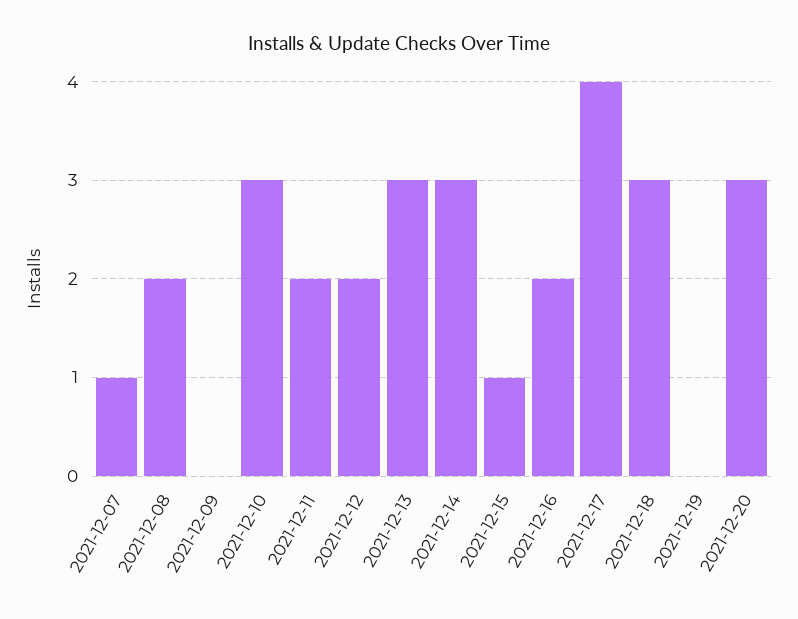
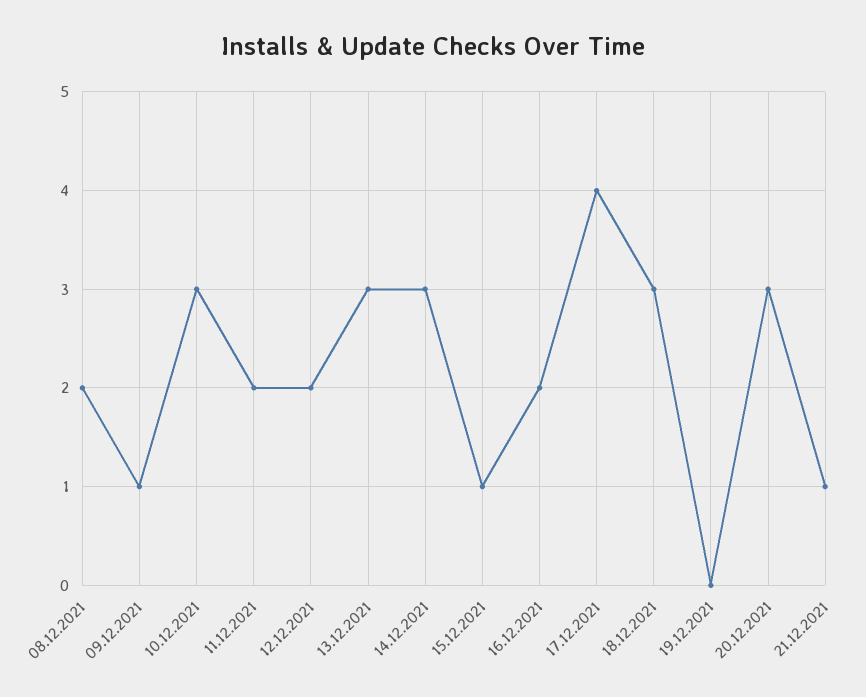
2021-12-07: 1 -> none
2021-12-09: 0 -> 1
21.12.2021: none -> 1

